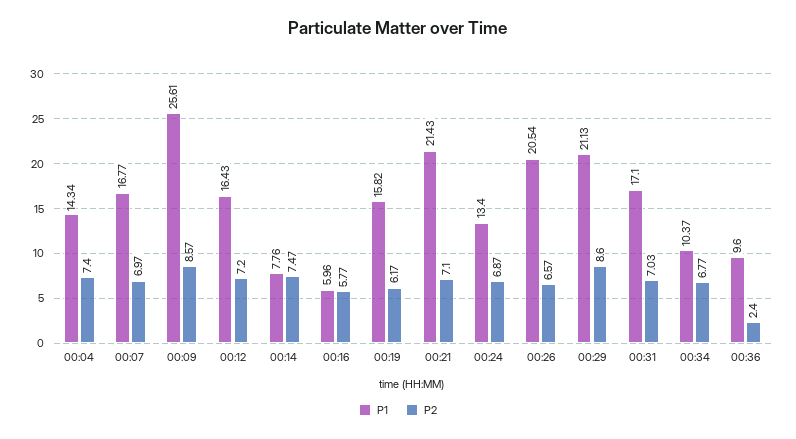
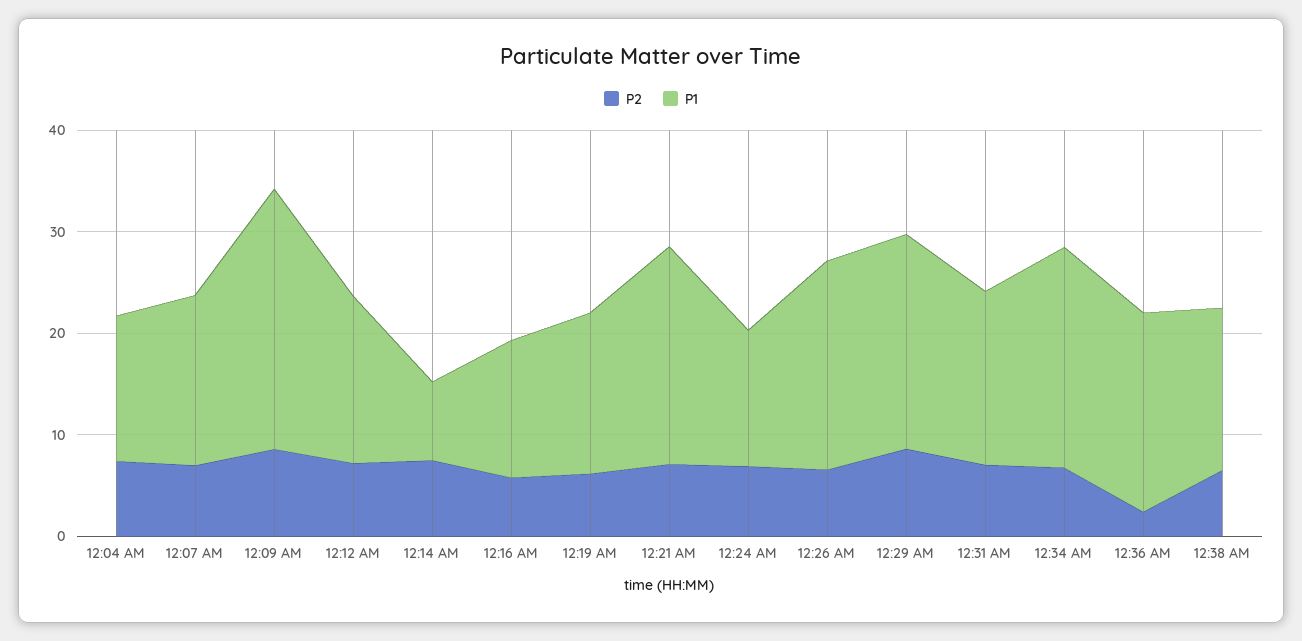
P1, 00:16: 5.96 -> 14
P1, 00:34: 10.37 -> 22
P1, 00:36: 9.6 -> 20
P2, 12:38 AM: none -> 6
P1, 12:38 AM: none -> 16

